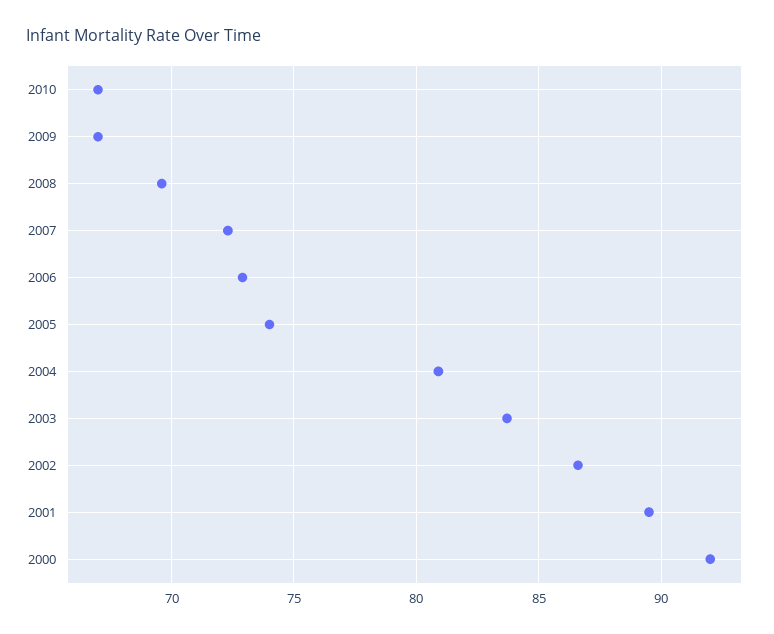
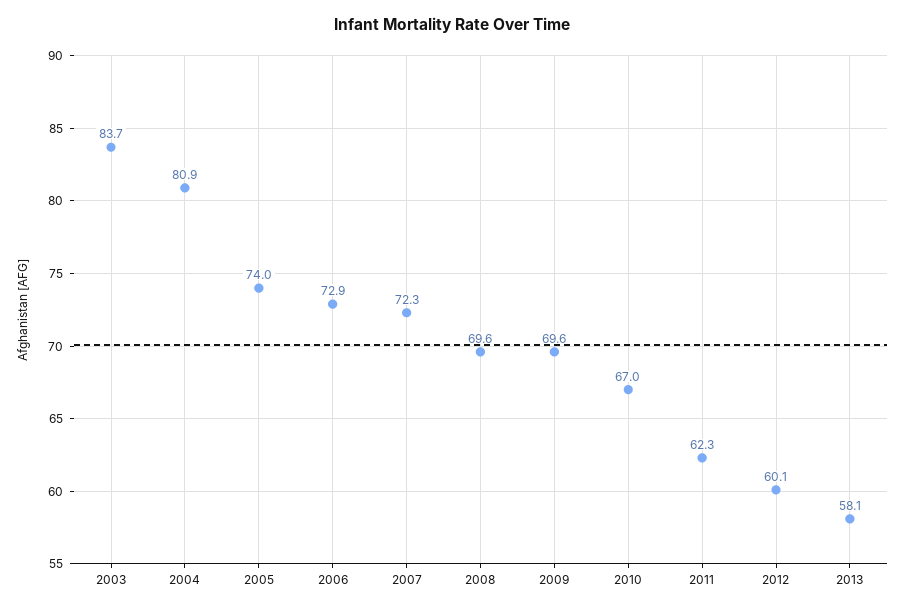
2009: 67 -> 69.6
2002: 86.5 -> none
2001: 89.5 -> none
2000: 92 -> none
2011: none -> 62.3
2012: none -> 60.1
2013: none -> 58.1

